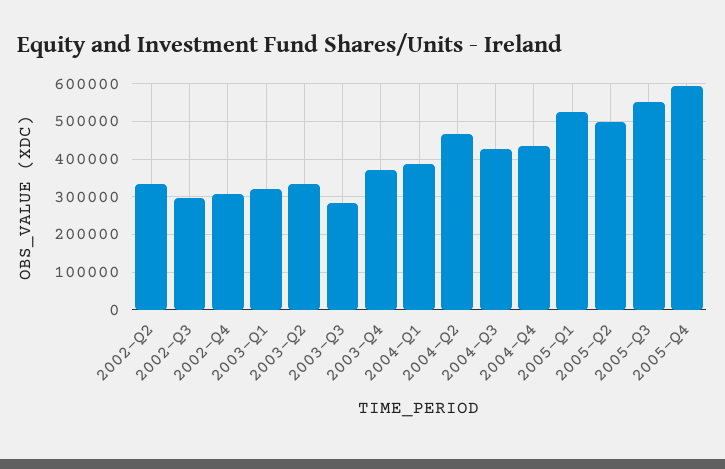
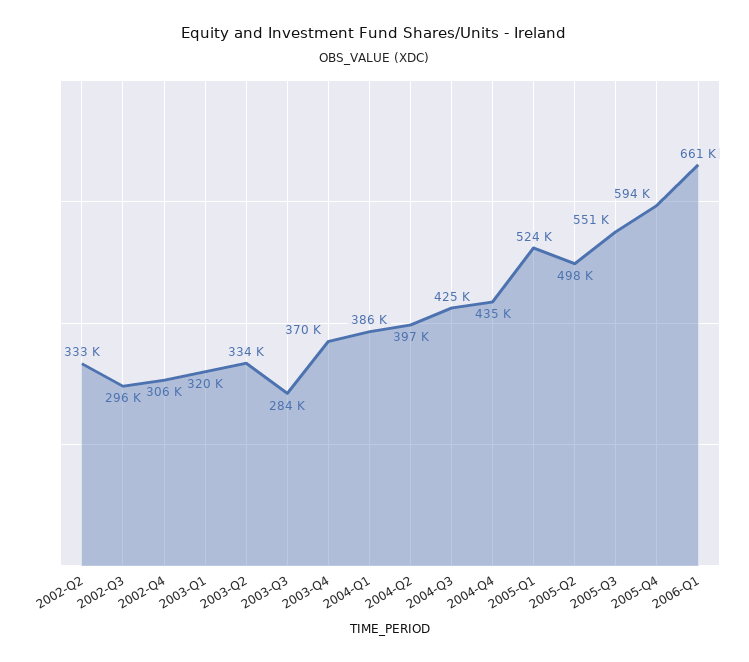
2004-Q2: 460000 -> 397000
2006-Q1: none -> 661000

